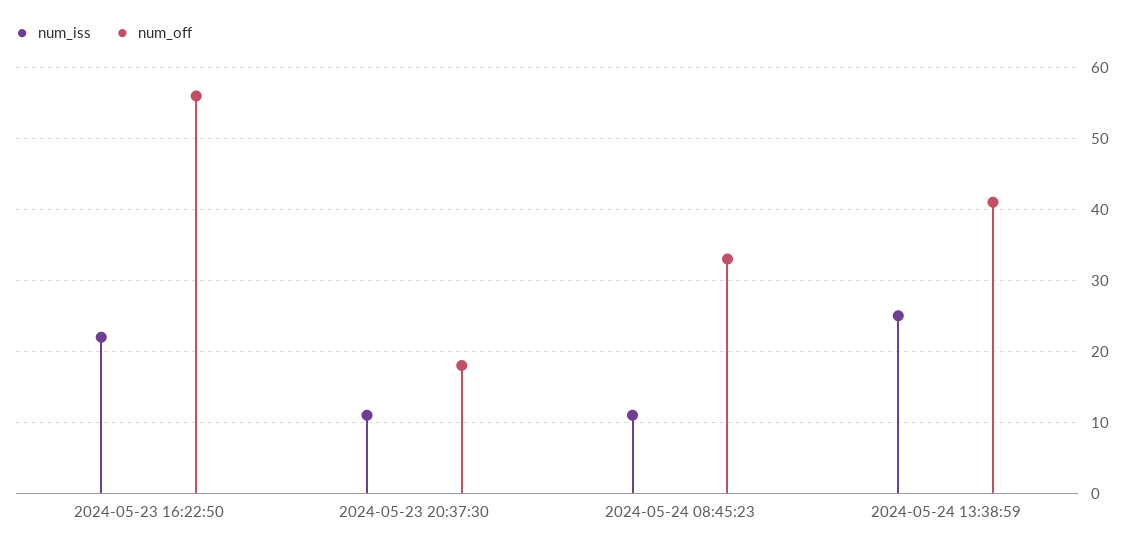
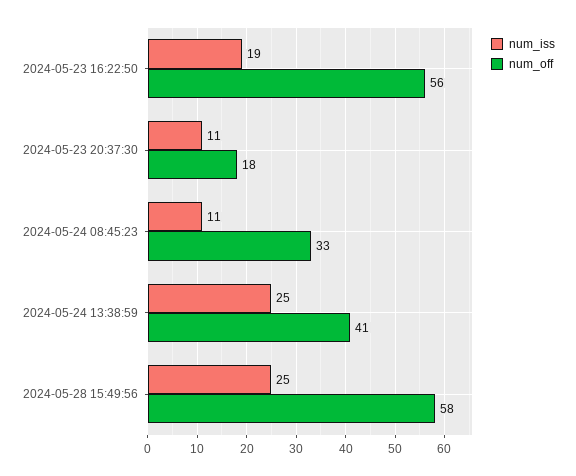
num_iss, 2024-05-23 16:22:50: 22 -> 19
num_iss, 2024-05-28 15:49:56: none -> 25
num_off, 2024-05-28 15:49:56: none -> 58

